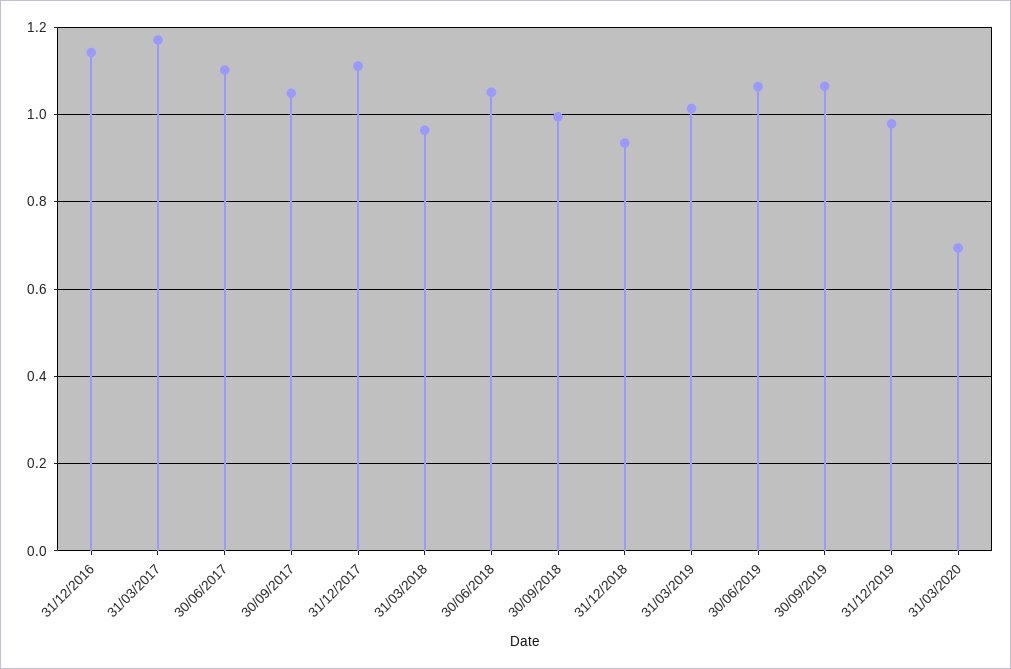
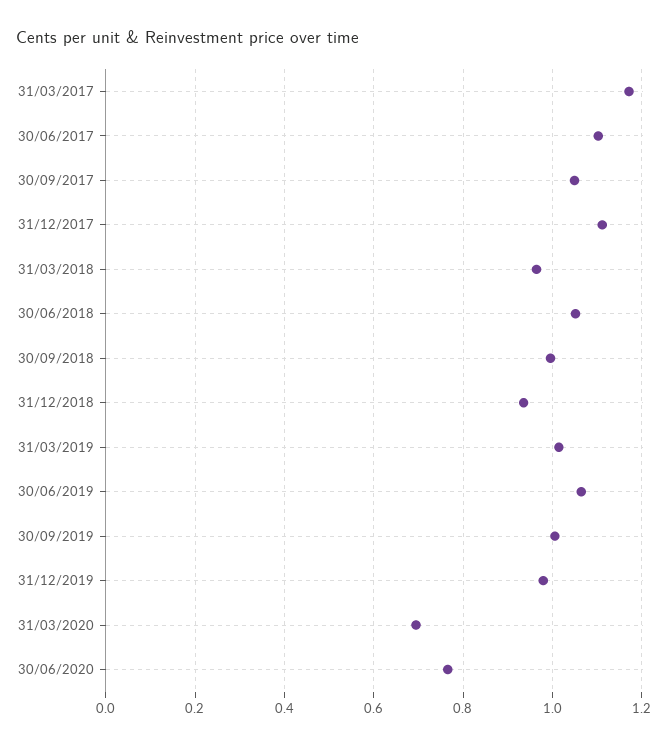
31/12/2016: 1.14 -> none
30/09/2019: 1.06 -> 1
30/06/2020: none -> 0.76

